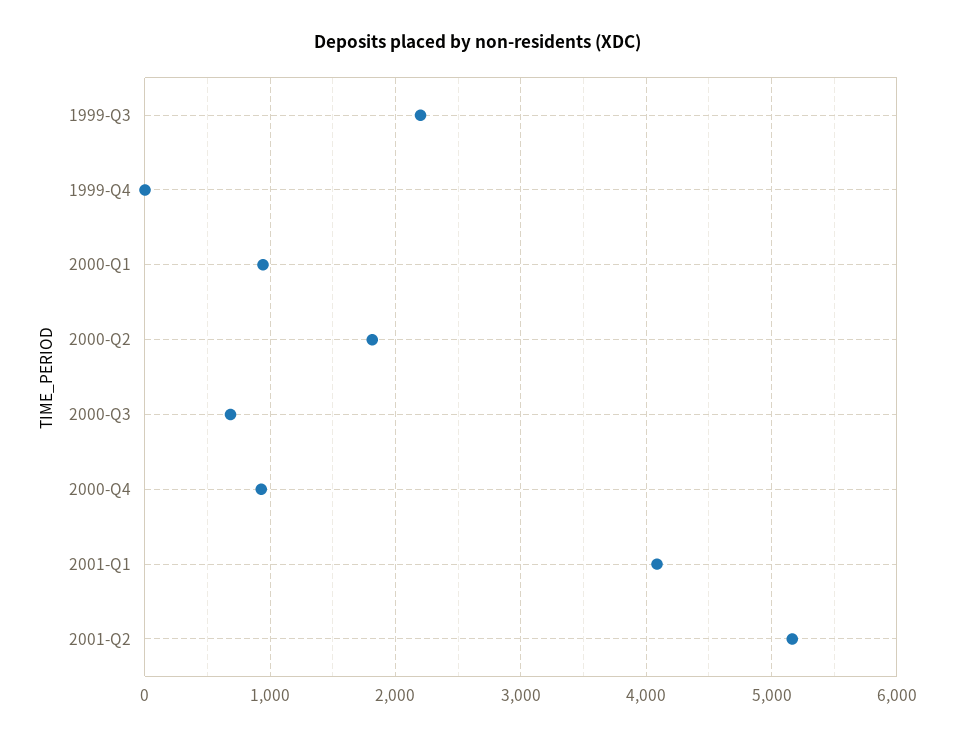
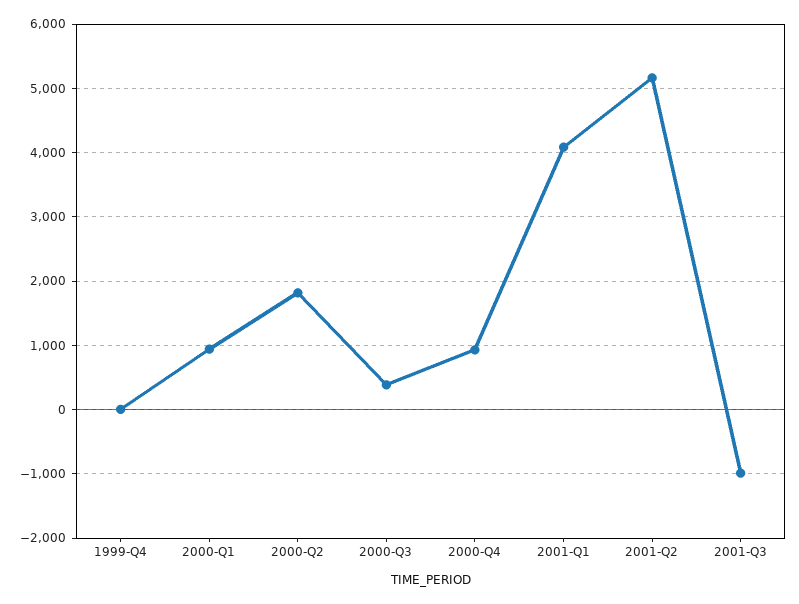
1999-Q3: 2200 -> none
2000-Q3: 700 -> 400
2001-Q3: none -> -1000

